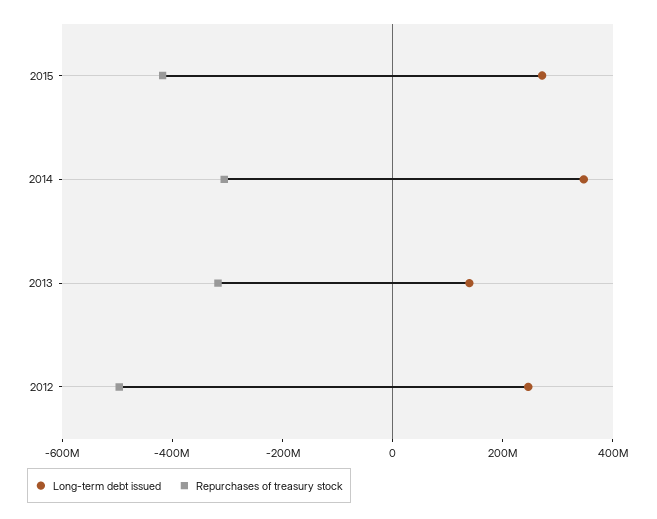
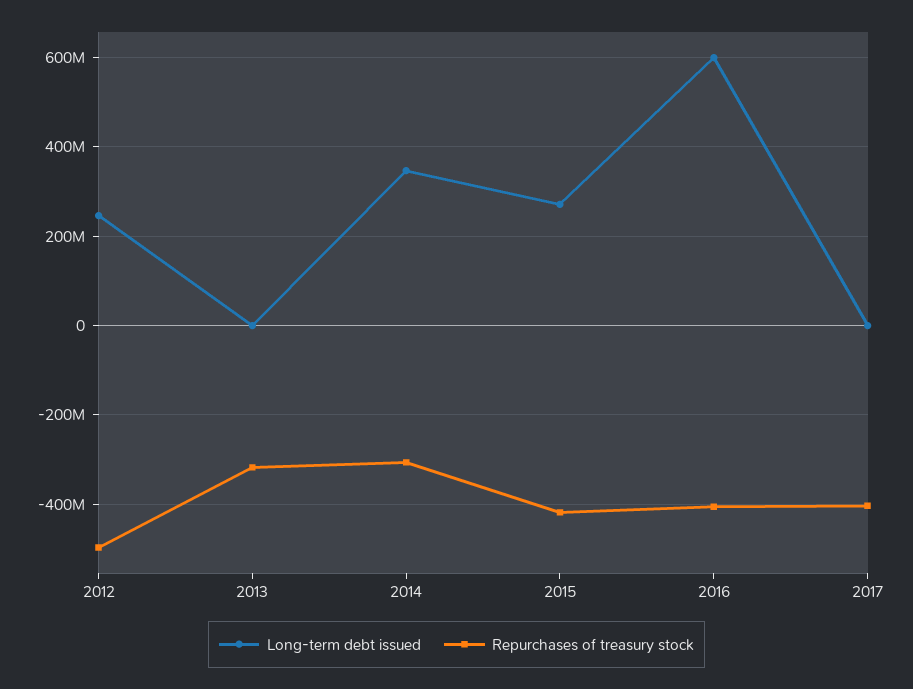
Long-term debt issued, 2013: 150000000 -> 0
Long-term debt issued, 2016: none -> 600000000
Repurchases of treasury stock, 2016: none -> -400000000
Long-term debt issued, 2017: none -> 0
Repurchases of treasury stock, 2017: none -> -400000000

